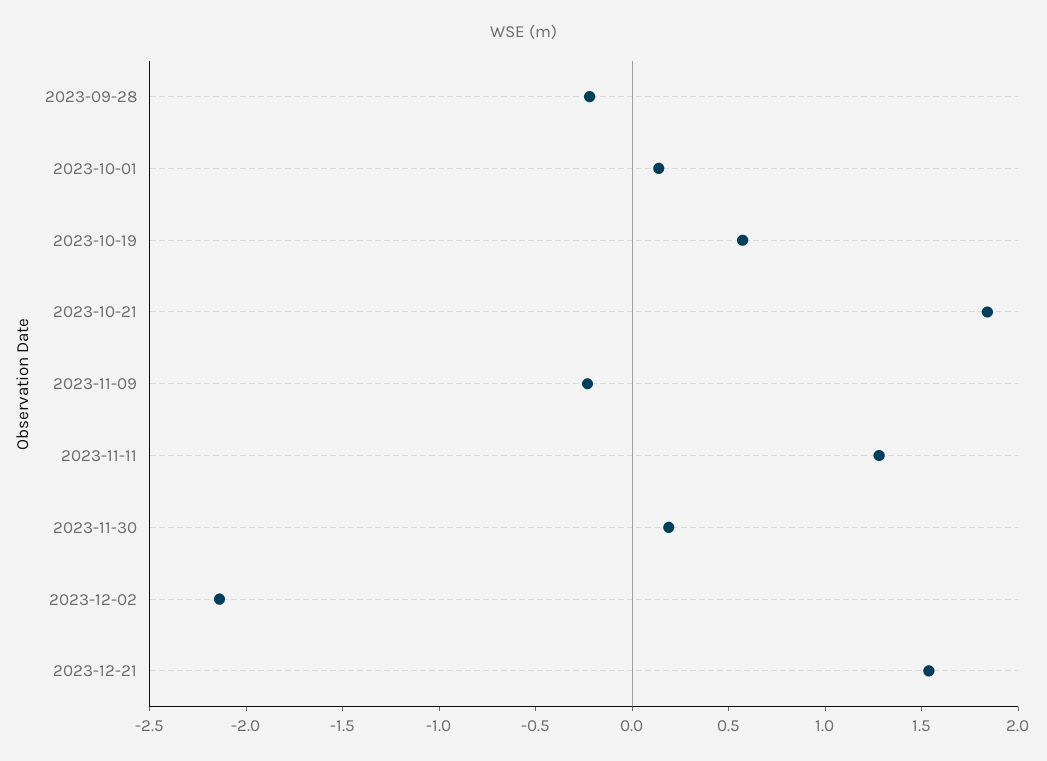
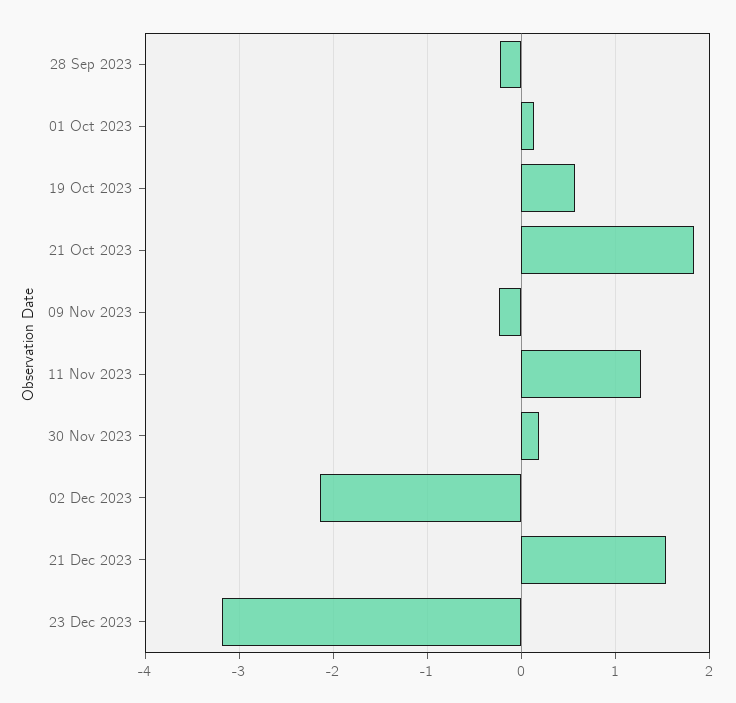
23 Dec 2023: none -> -3.2

